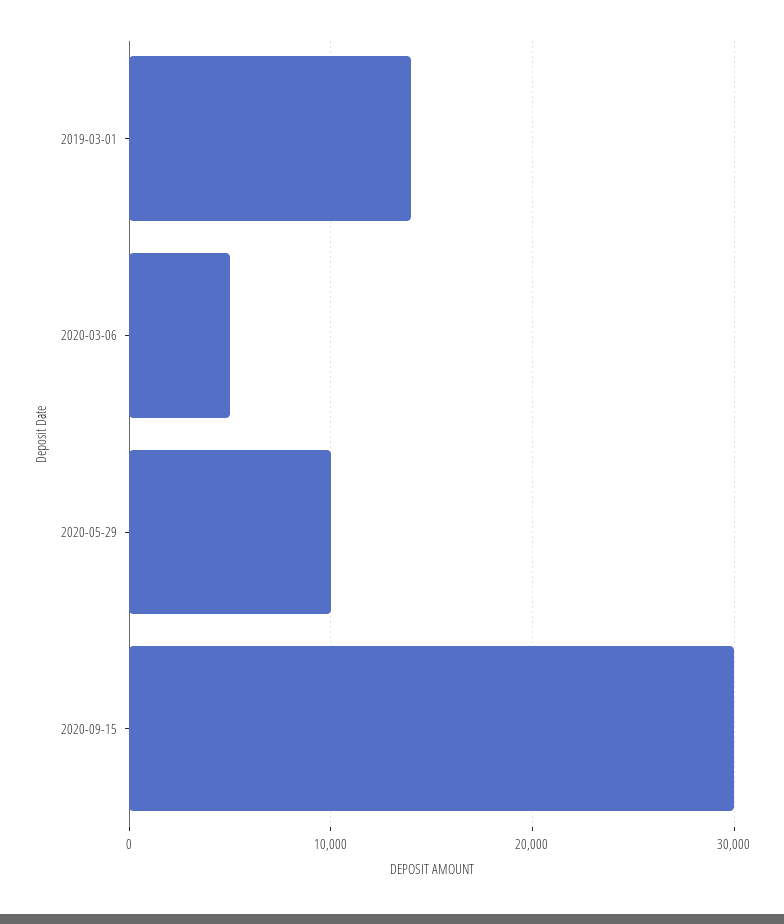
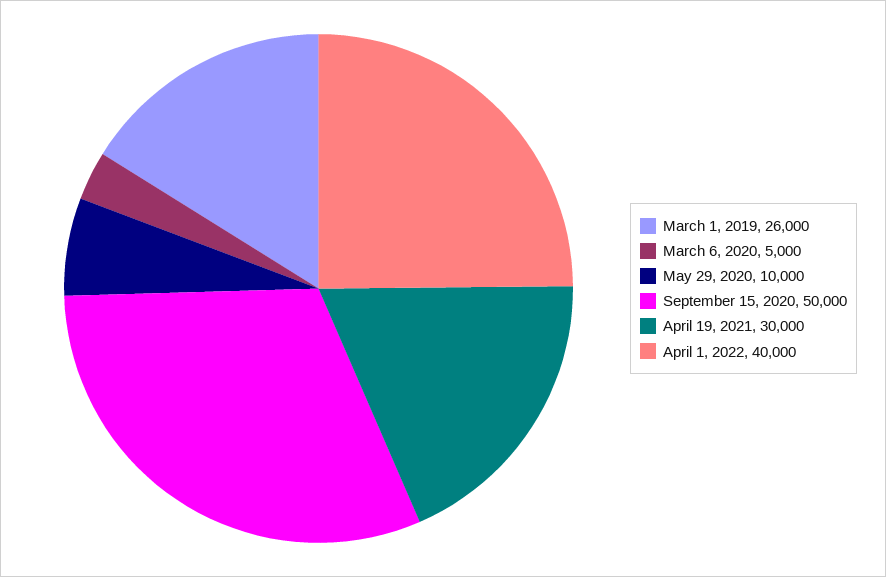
2019-03-01: 14000 -> 26000
2020-09-15: 30000 -> 50000
April 19, 2021: none -> 30000
April 1, 2022: none -> 40000

